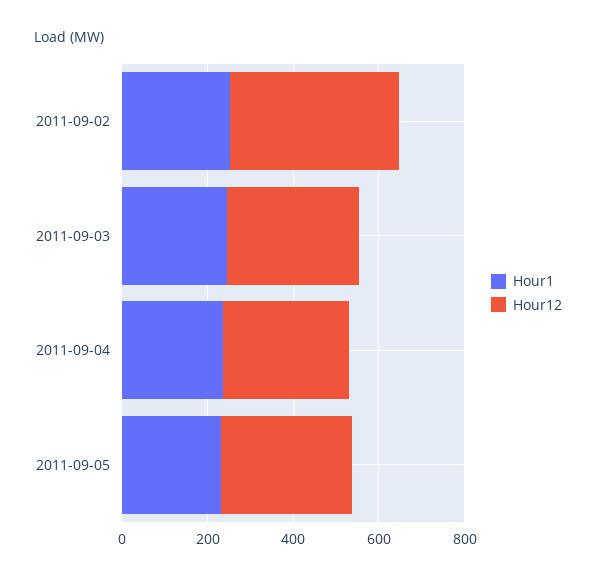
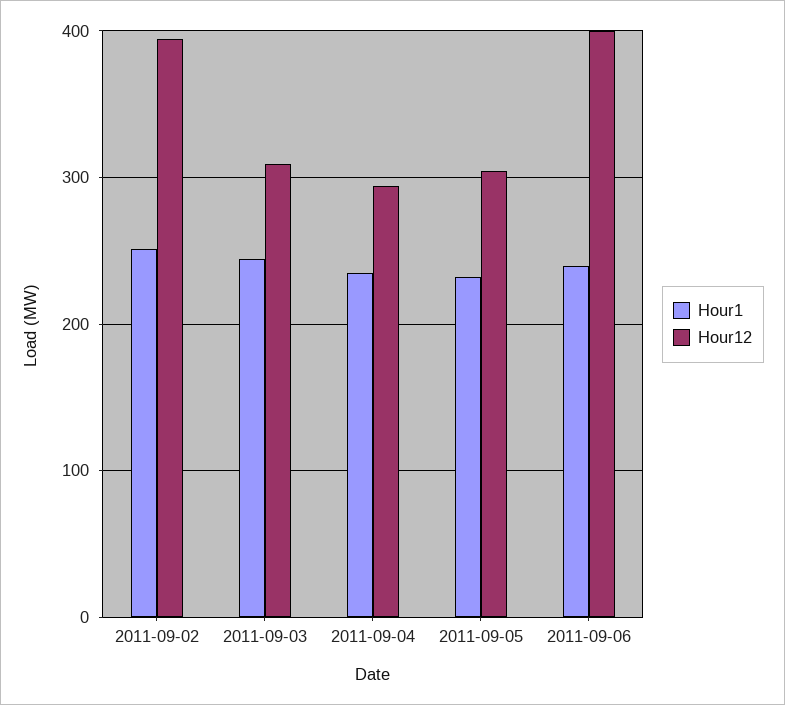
Hour1, 2011-09-06: none -> 240
Hour12, 2011-09-06: none -> 400

